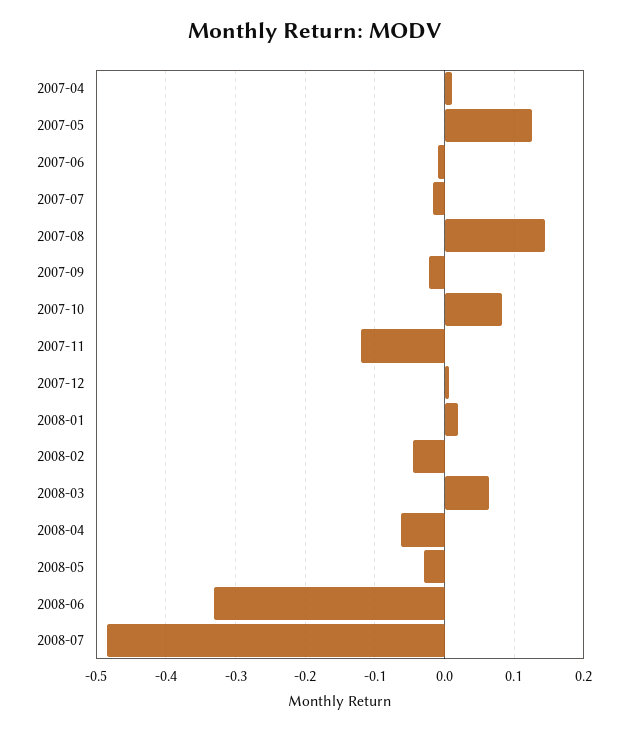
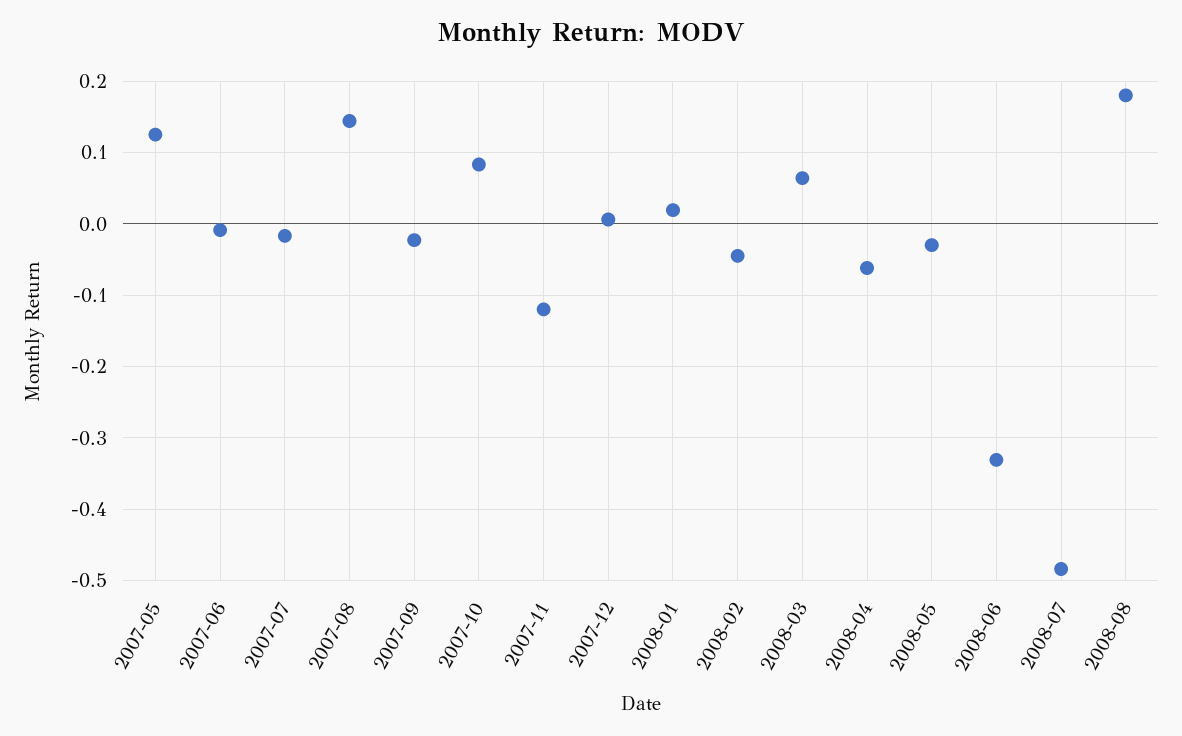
2007-04: 0.01 -> none
2008-08: none -> 0.18

